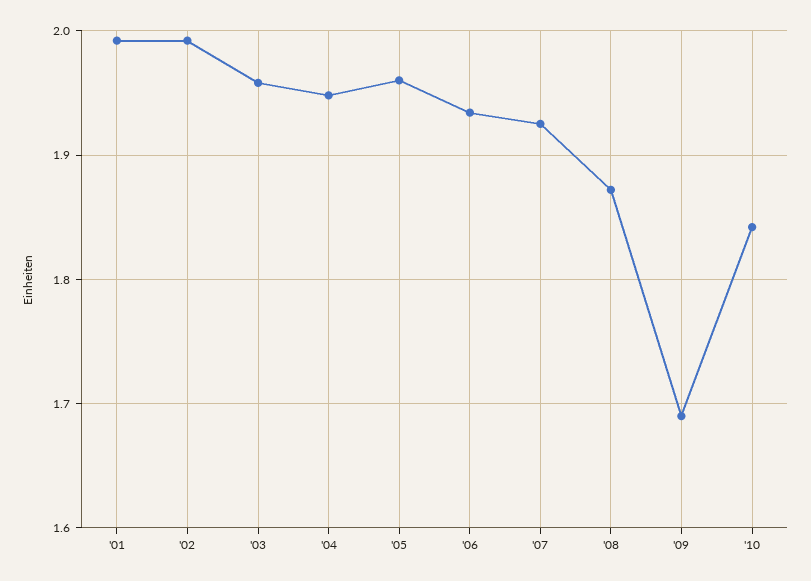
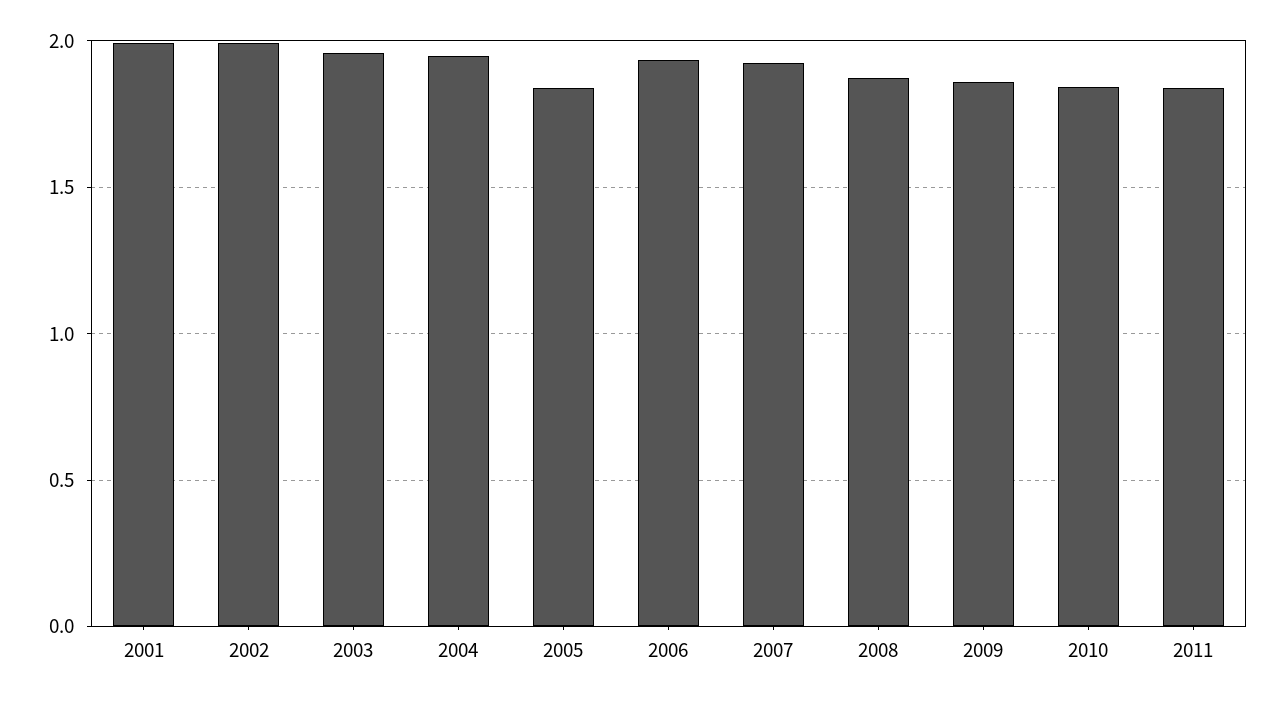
'05: 1.96 -> 1.85
'09: 1.69 -> 1.85
2011: none -> 1.85

